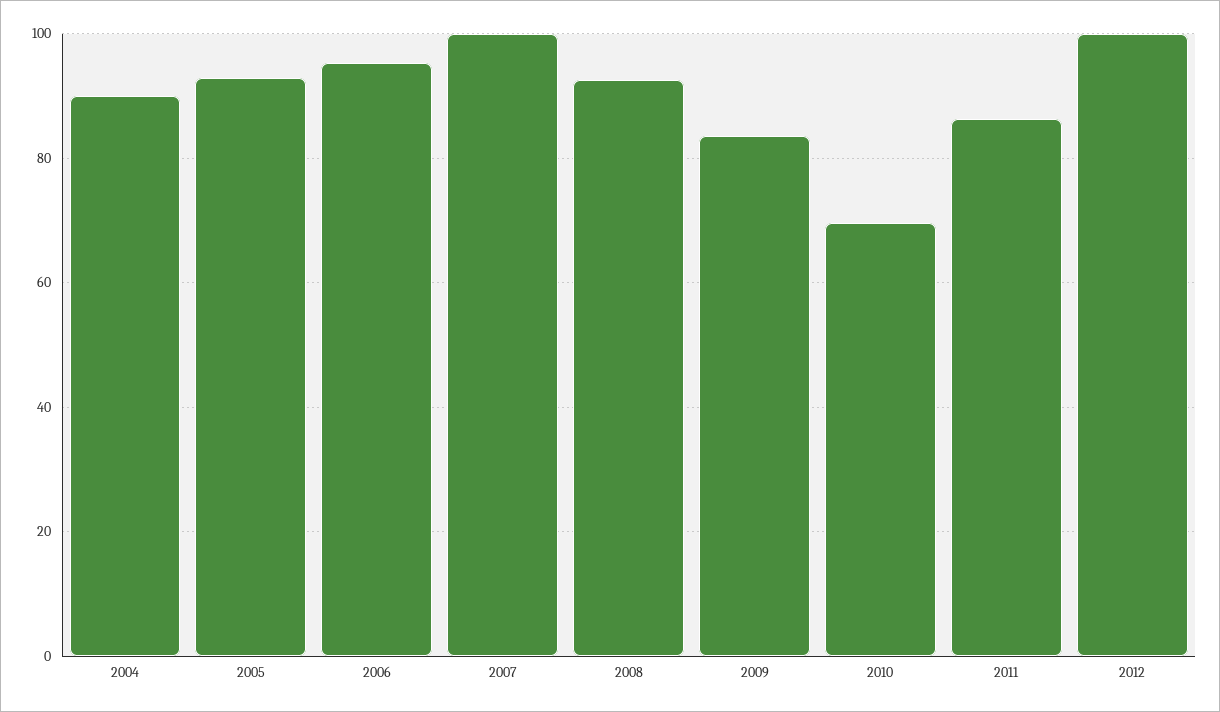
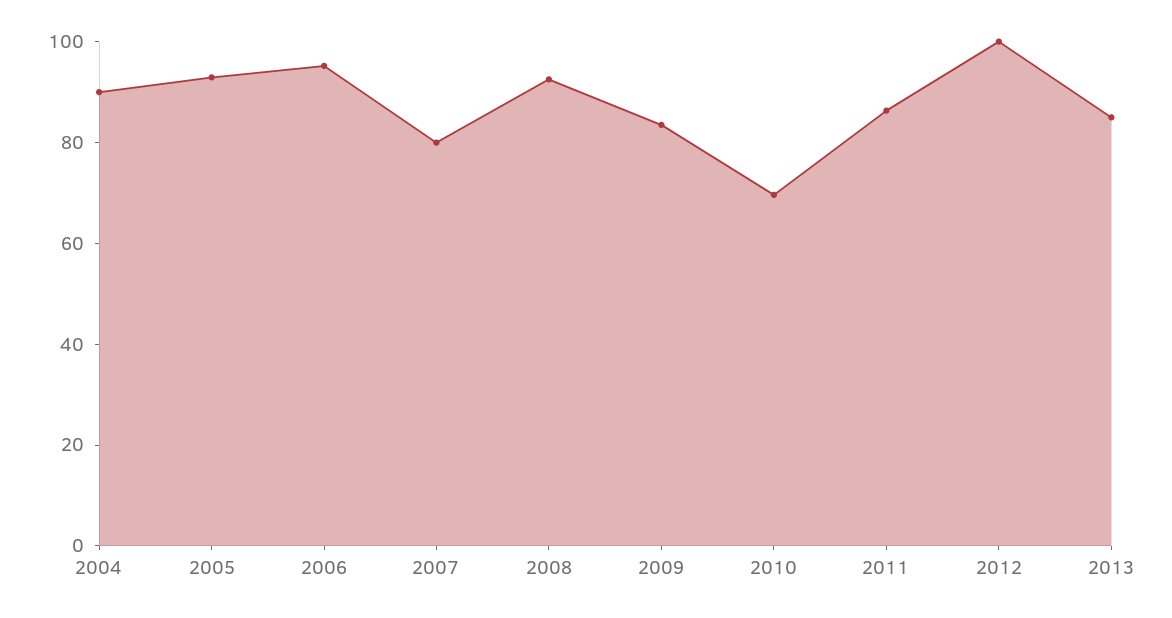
2007: 100 -> 80
2013: none -> 85

